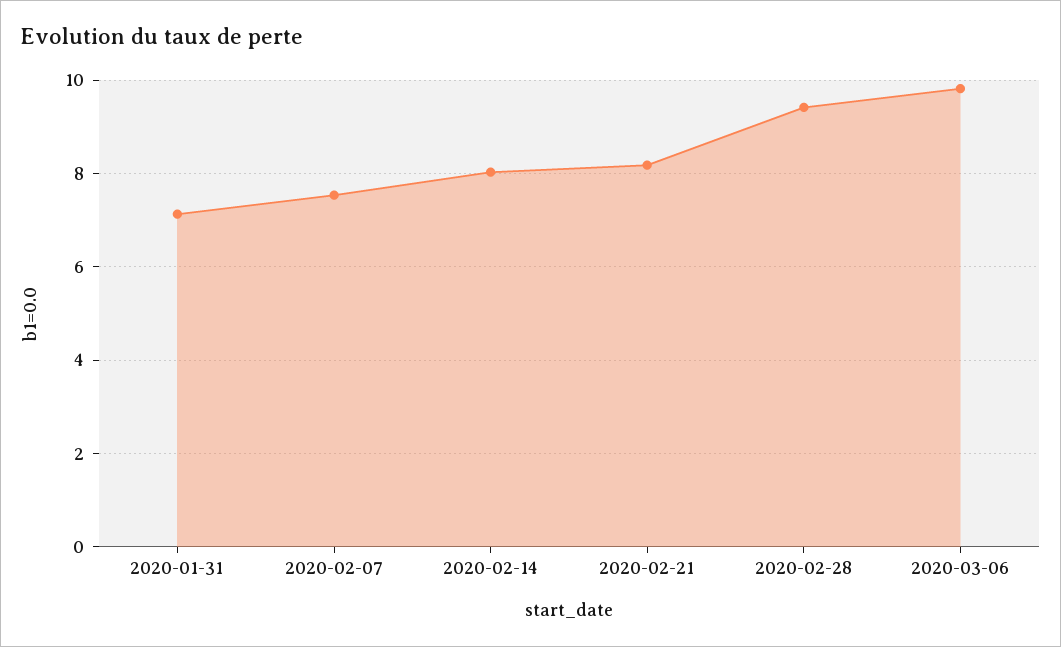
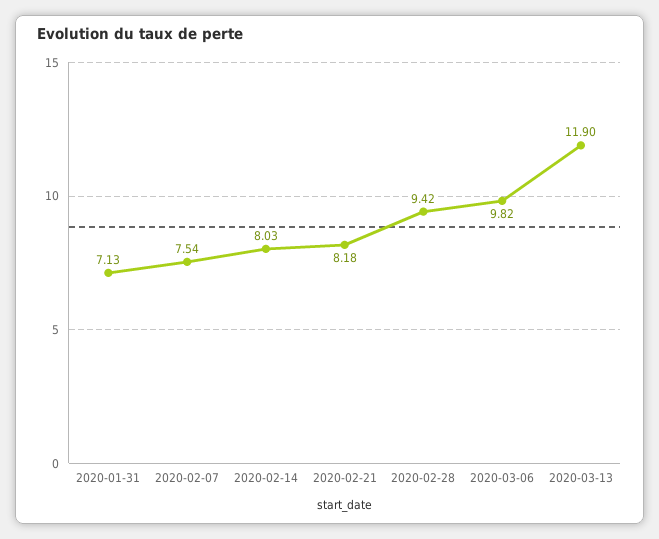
2020-03-13: none -> 11.9

